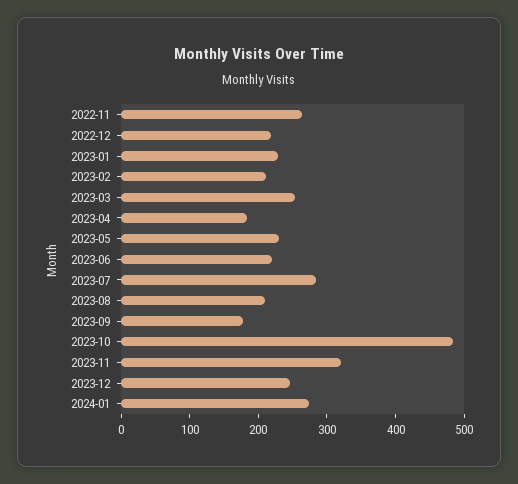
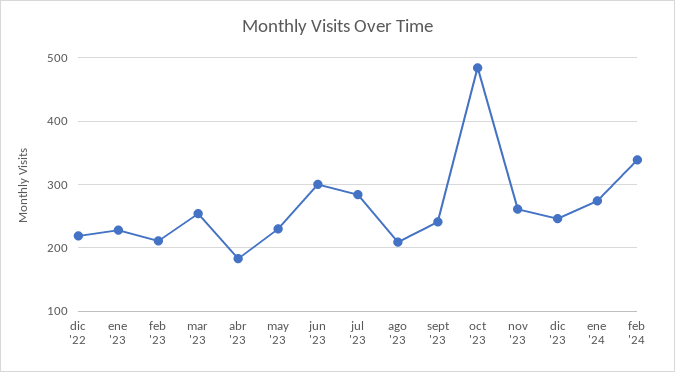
2022-11: 260 -> none
2023-06: 220 -> 300
2023-09: 180 -> 240
2023-11: 320 -> 260
feb '24: none -> 340

